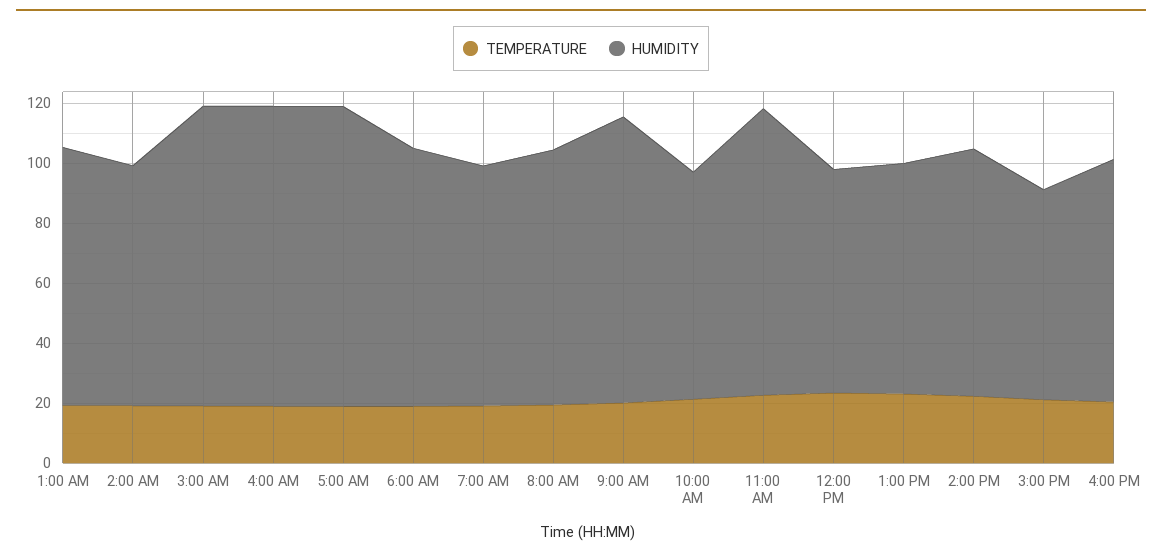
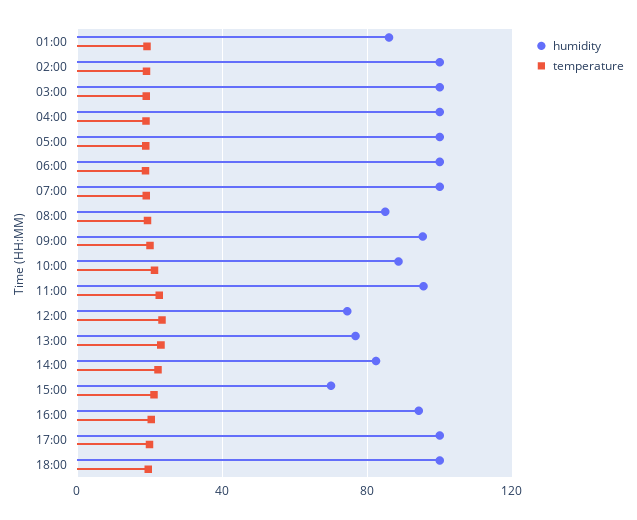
HUMIDITY, 2:00 AM: 80 -> 100
HUMIDITY, 6:00 AM: 85 -> 100
HUMIDITY, 7:00 AM: 80 -> 100
HUMIDITY, 10:00 AM: 75 -> 90
HUMIDITY, 4:00 PM: 80 -> 95
HUMIDITY, 17:00: none -> 100
TEMPERATURE, 17:00: none -> 20
HUMIDITY, 18:00: none -> 100
TEMPERATURE, 18:00: none -> 20

